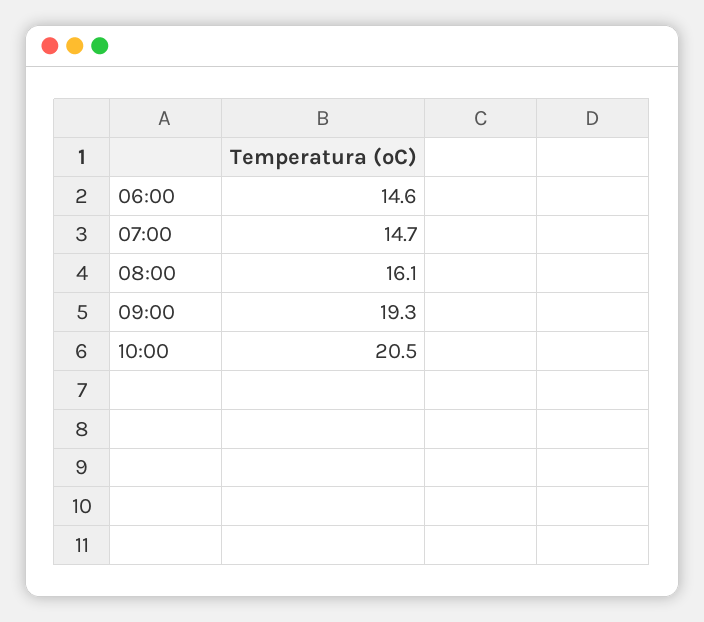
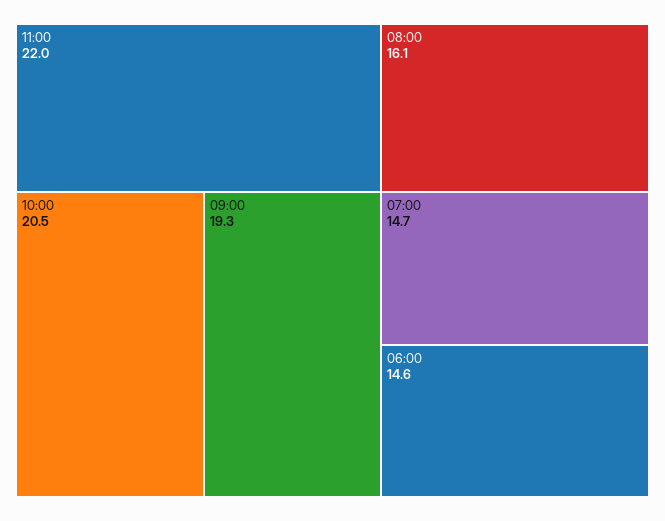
11:00: none -> 22

